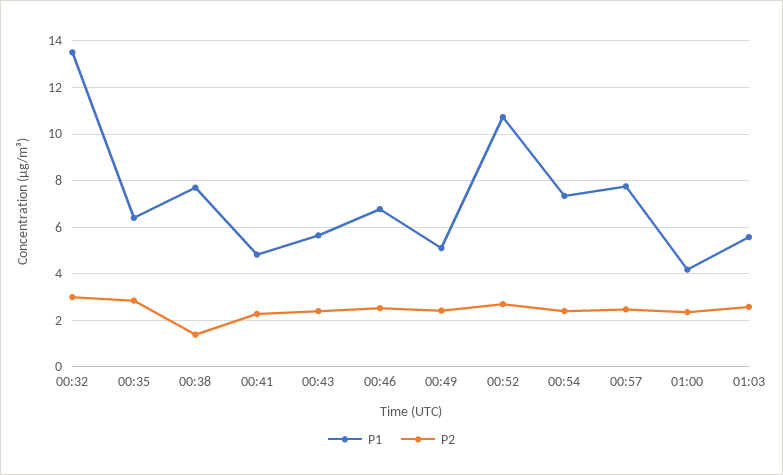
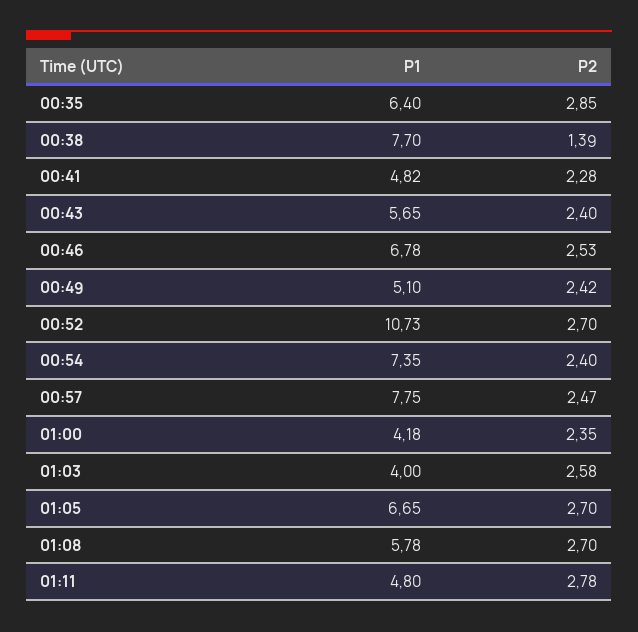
P1, 00:32: 13.5 -> none
P2, 00:32: 3 -> none
P1, 01:03: 5.5 -> 4
P1, 01:05: none -> 6.65
P2, 01:05: none -> 2.7
P1, 01:08: none -> 5.78
P2, 01:08: none -> 2.7
P1, 01:11: none -> 4.8
P2, 01:11: none -> 2.78

